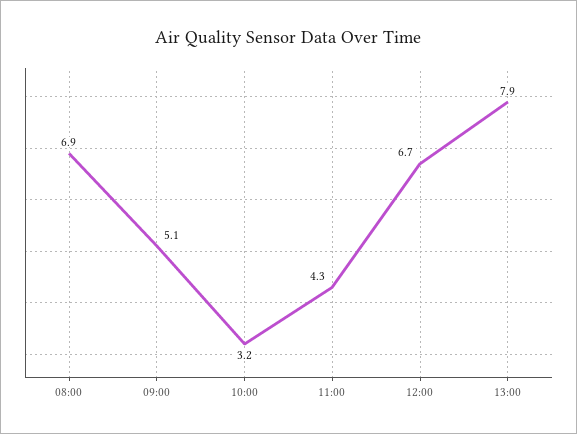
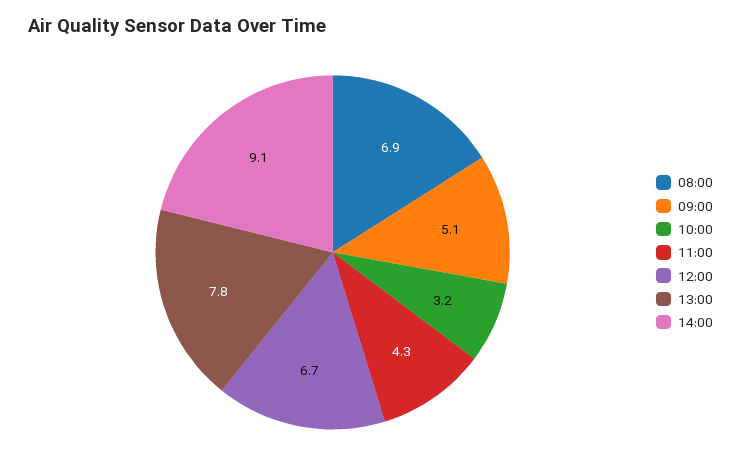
13:00: 7.9 -> 7.8
14:00: none -> 9.1

